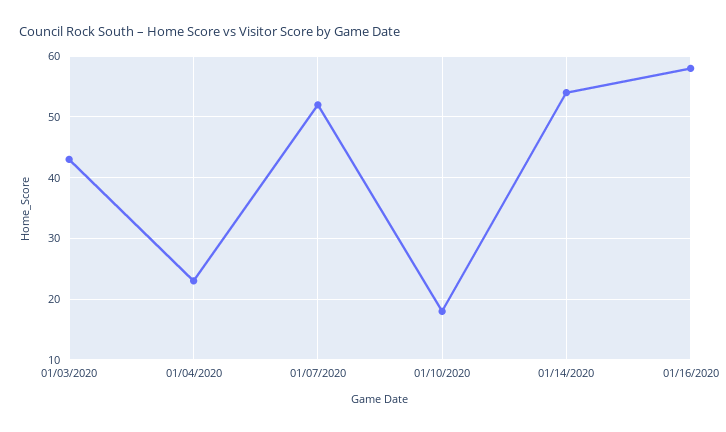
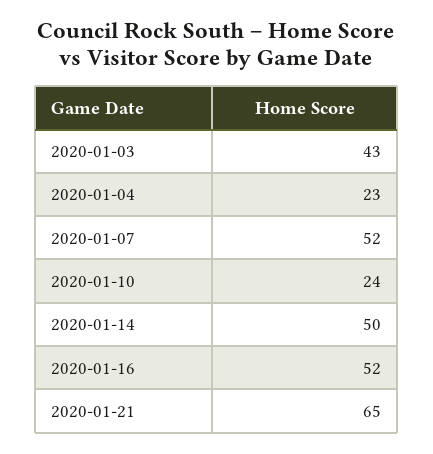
01/10/2020: 18 -> 24
01/14/2020: 54 -> 50
01/16/2020: 58 -> 52
2020-01-21: none -> 65

